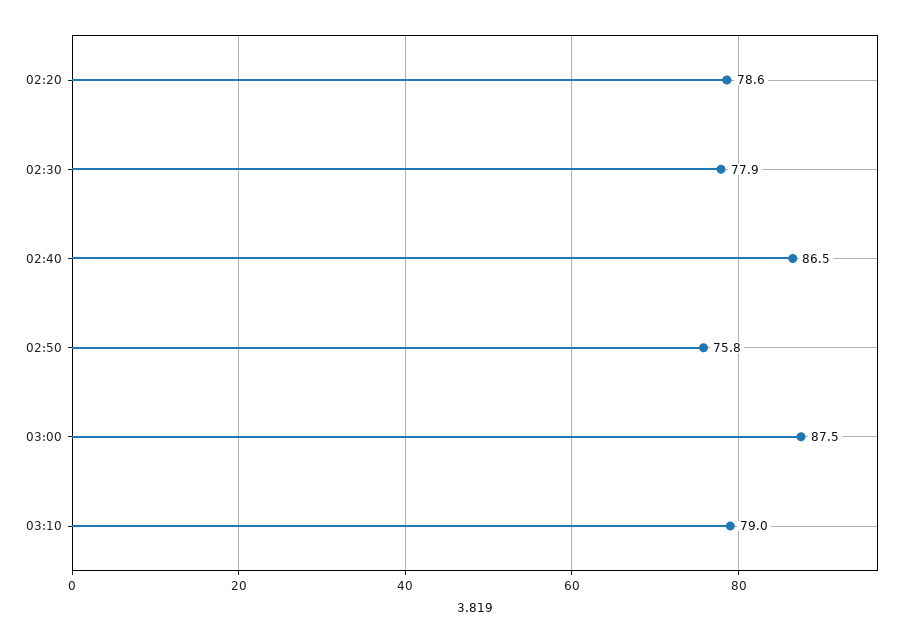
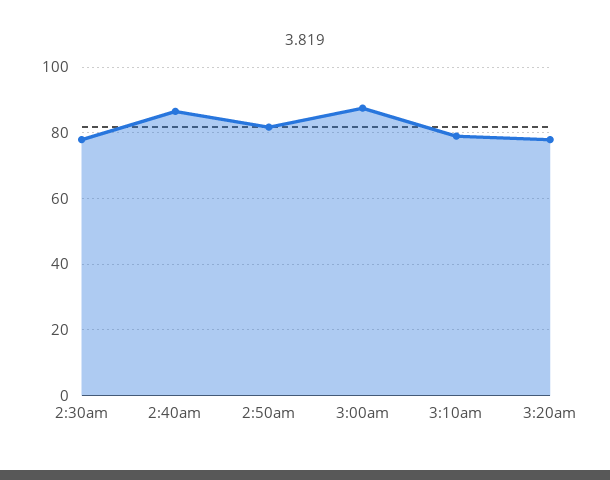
02:20: 78.6 -> none
02:50: 75.8 -> 82
3:20am: none -> 78

